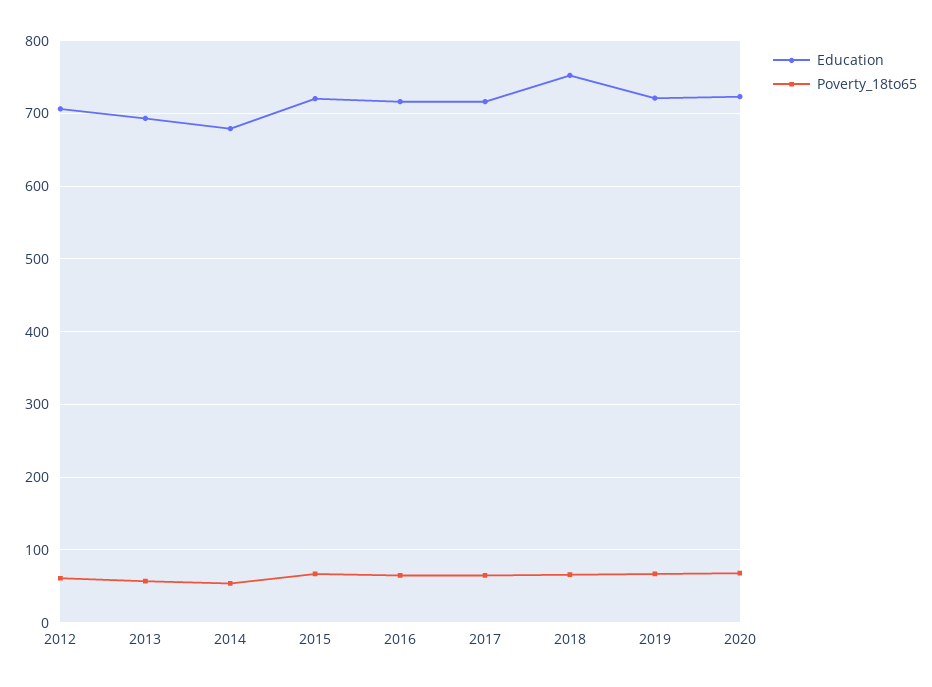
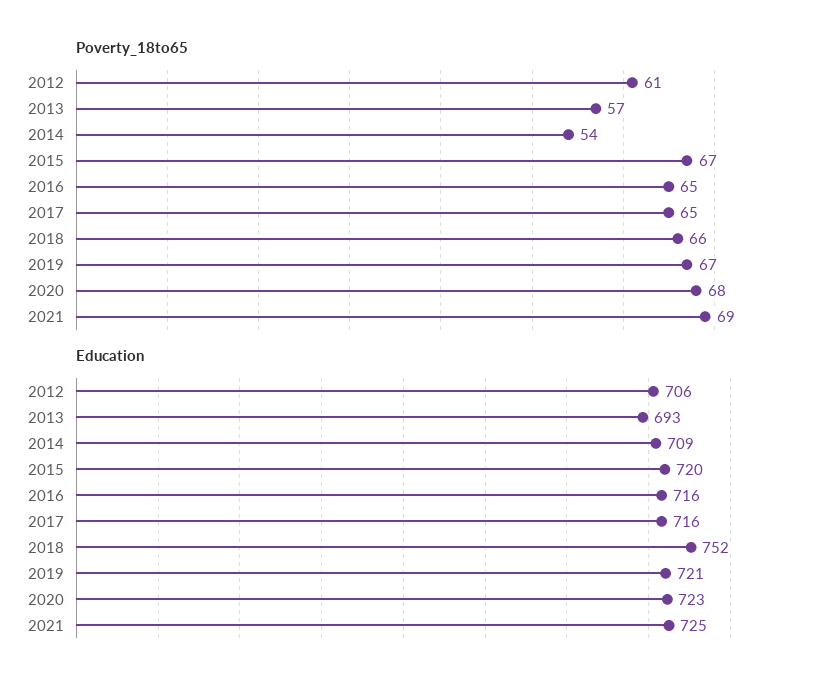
Education, 2014: 680 -> 709
Poverty_18to65, 2021: none -> 69
Education, 2021: none -> 725

